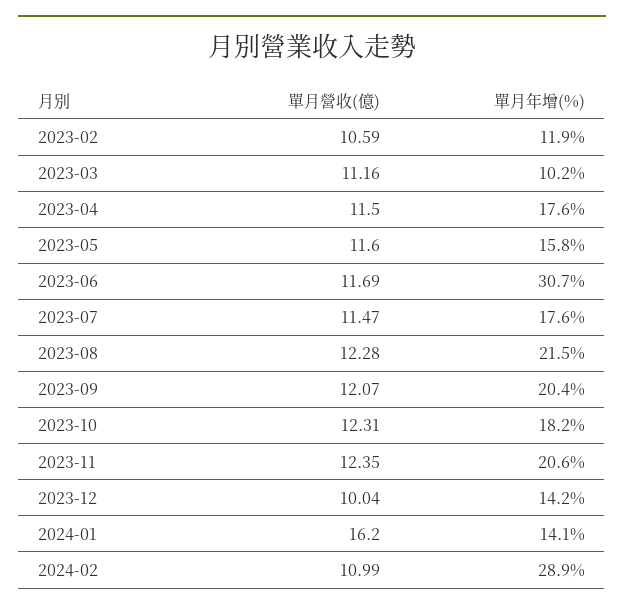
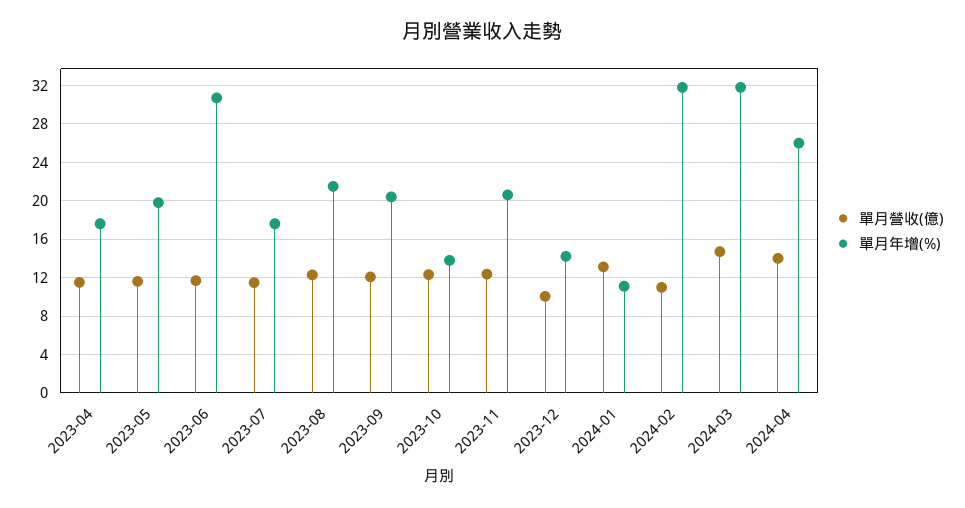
單月營收(億), 2023-02: 10.59 -> none
單月年增(%), 2023-02: 11.9 -> none
單月營收(億), 2023-03: 11.16 -> none
單月年增(%), 2023-03: 10.2 -> none
單月年增(%), 2023-05: 15.8 -> 20
單月年增(%), 2023-10: 18.2 -> 14
單月營收(億), 2024-01: 16.2 -> 13
單月年增(%), 2024-01: 14.1 -> 11
單月年增(%), 2024-02: 28.9 -> 32
單月營收(億), 2024-03: none -> 15
單月年增(%), 2024-03: none -> 32
單月營收(億), 2024-04: none -> 14
單月年增(%), 2024-04: none -> 26

